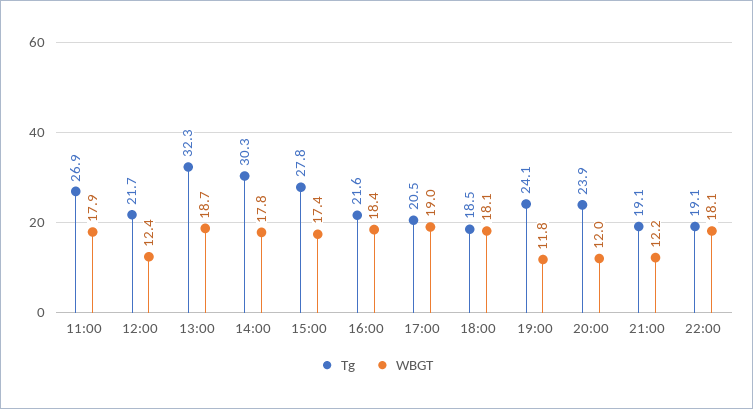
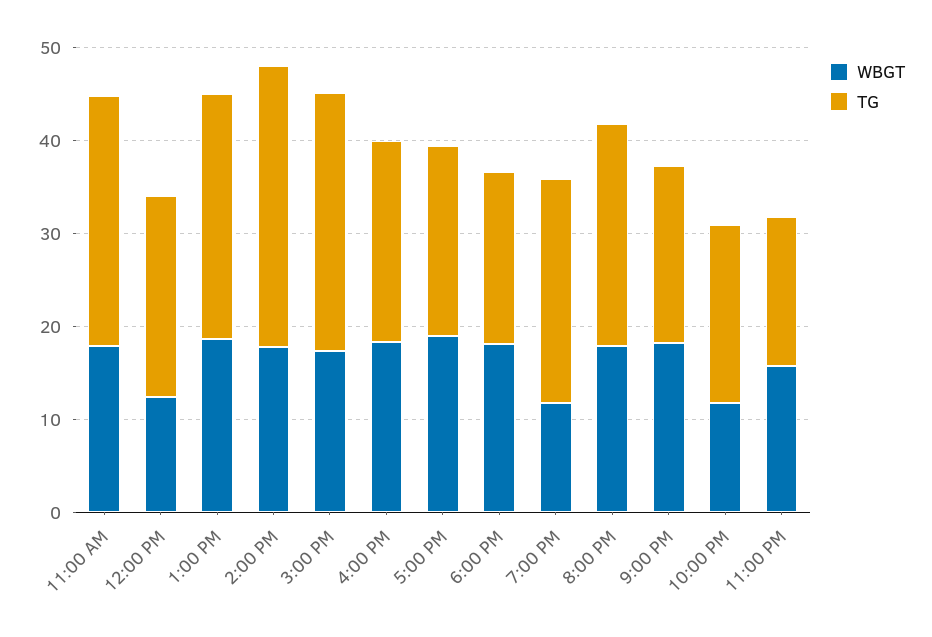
Tg, 13:00: 32.3 -> 26
WBGT, 20:00: 12 -> 18
WBGT, 21:00: 12.2 -> 18
WBGT, 22:00: 18.1 -> 12
WBGT, 11:00 PM: none -> 16
Tg, 11:00 PM: none -> 16

